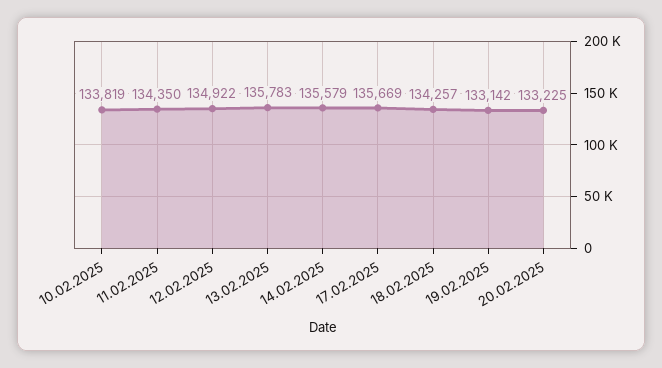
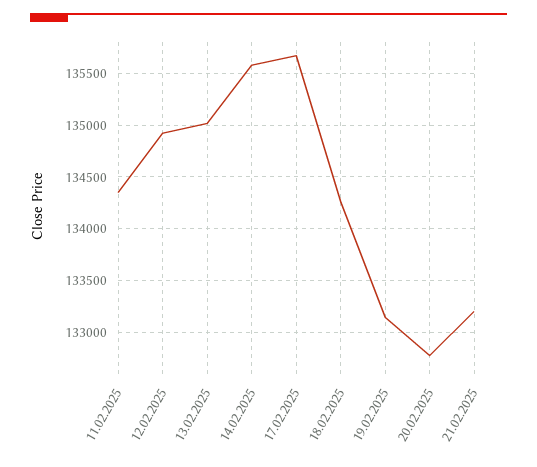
10.02.2025: 133819 -> none
13.02.2025: 135783 -> 135000
20.02.2025: 133225 -> 132800
21.02.2025: none -> 133200

